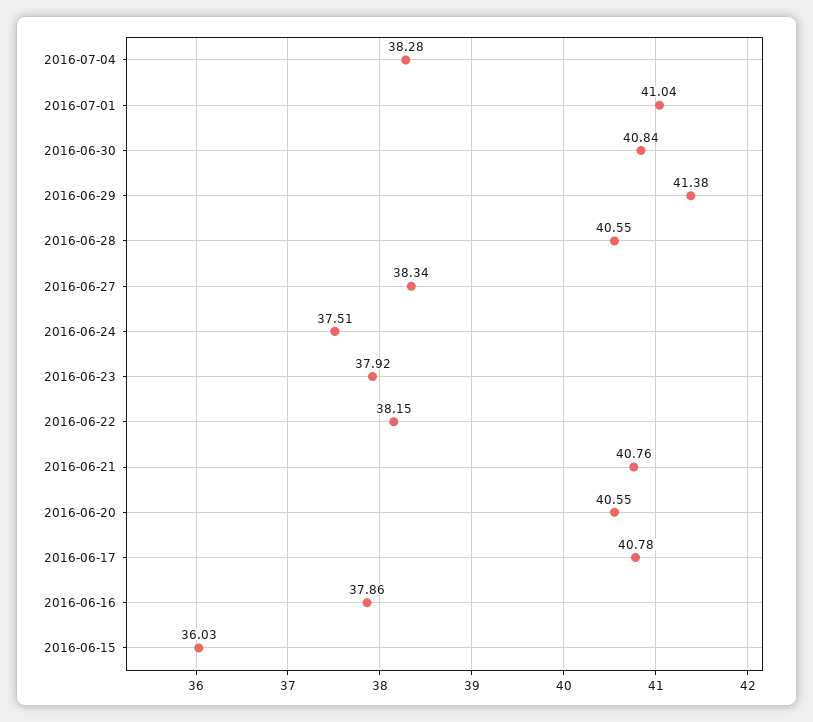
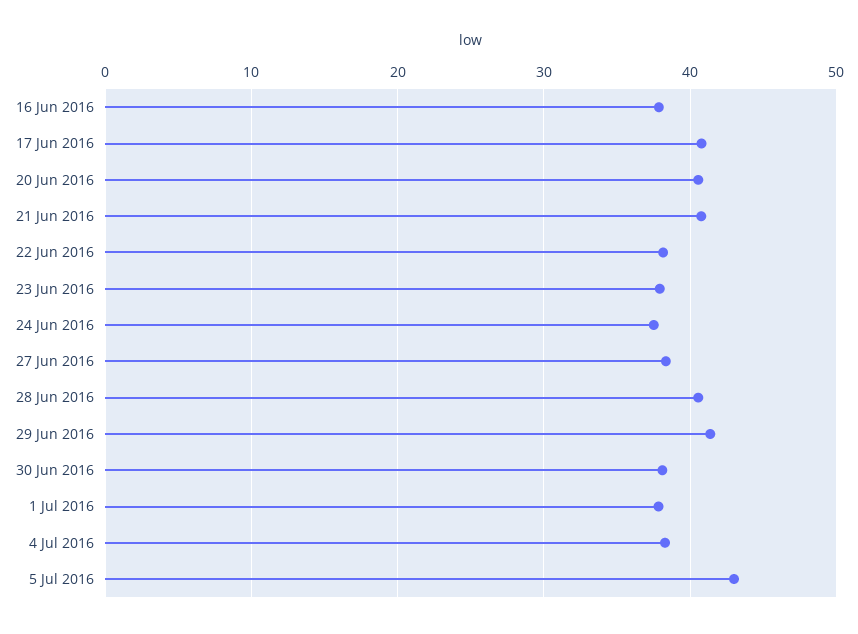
2016-07-01: 41.04 -> 38
2016-06-30: 40.84 -> 38
2016-06-15: 36.03 -> none
5 Jul 2016: none -> 43

